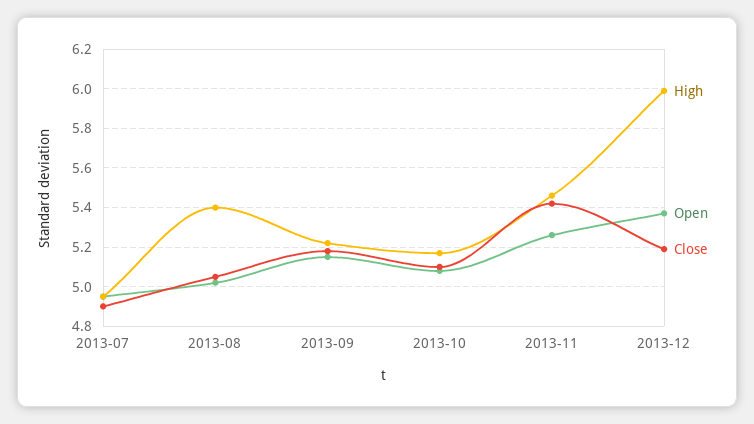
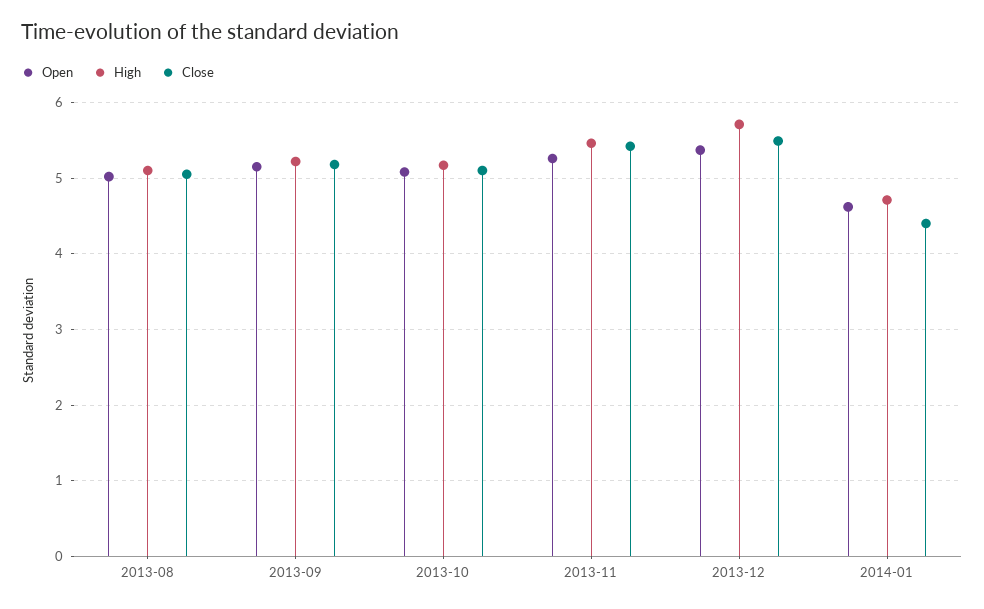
High, 2013-07: 4.95 -> none
Open, 2013-07: 4.95 -> none
Close, 2013-07: 4.9 -> none
High, 2013-08: 5.4 -> 5.1
High, 2013-12: 6 -> 5.7
Close, 2013-12: 5.2 -> 5.5
Open, 2014-01: none -> 4.6
High, 2014-01: none -> 4.7
Close, 2014-01: none -> 4.4

